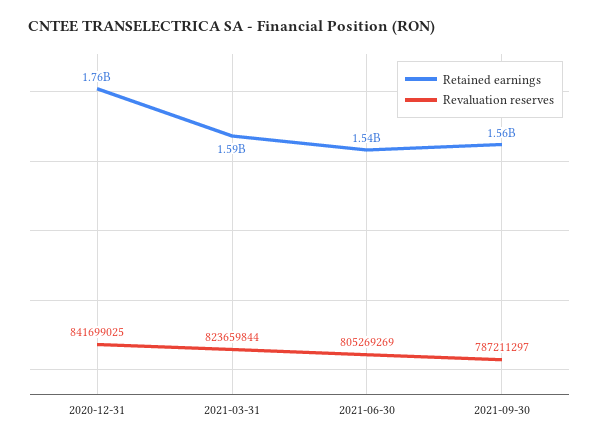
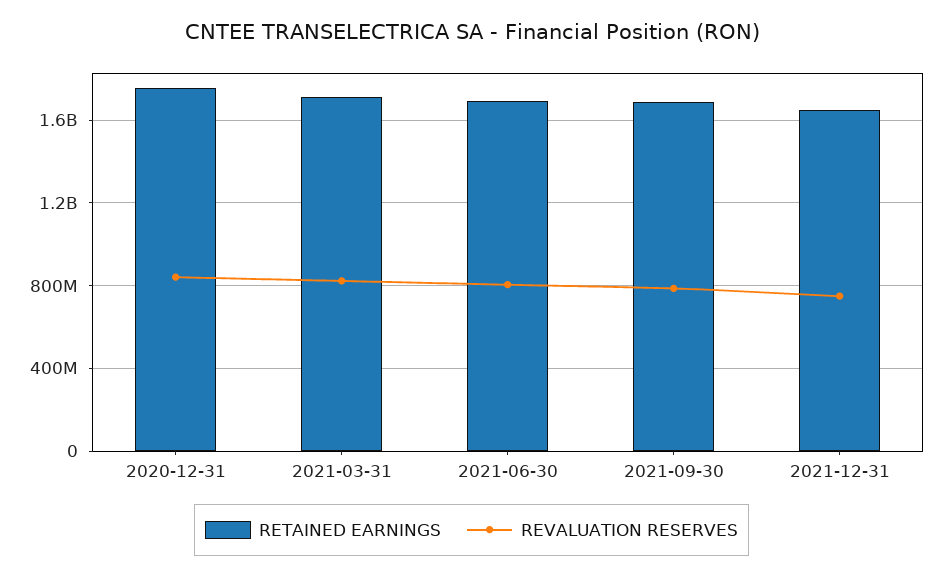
Retained earnings, 2021-03-31: 1590000000 -> 1700000000
Retained earnings, 2021-06-30: 1540000000 -> 1700000000
Retained earnings, 2021-09-30: 1560000000 -> 1700000000
Retained earnings, 2021-12-31: none -> 1650000000
Revaluation reserves, 2021-12-31: none -> 750000000

